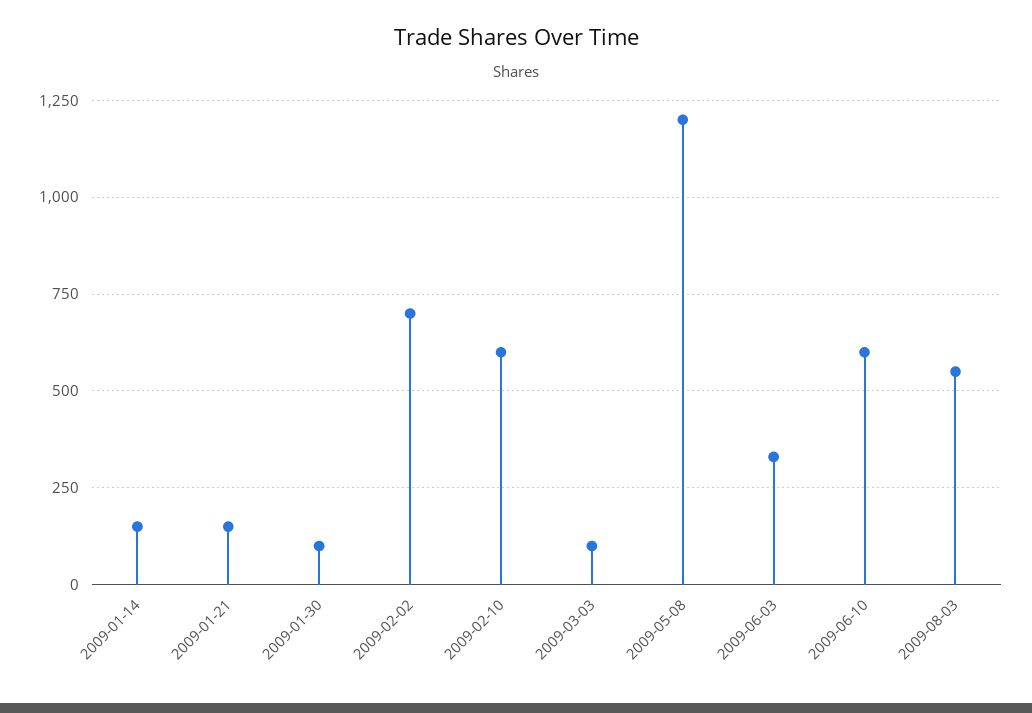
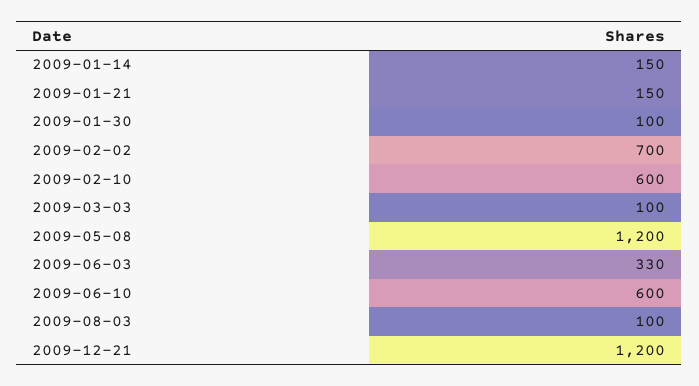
2009-08-03: 550 -> 100
2009-12-21: none -> 1200

